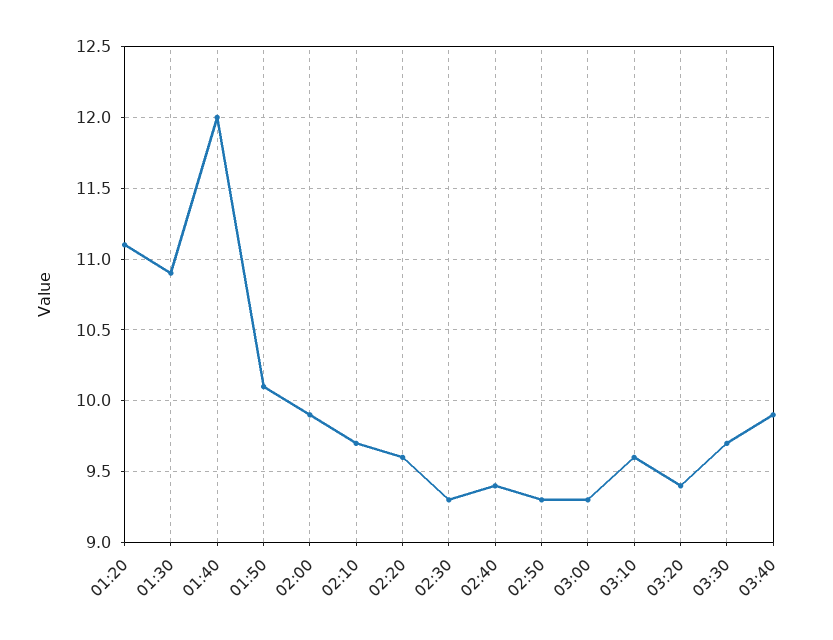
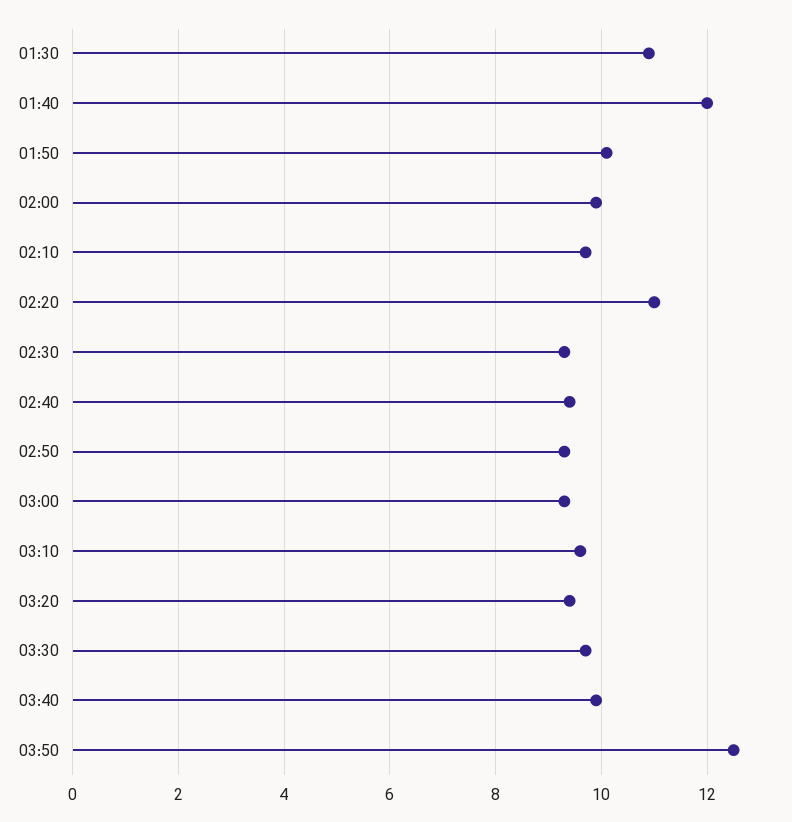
01:20: 11.1 -> none
02:20: 9.6 -> 11
03:50: none -> 12.5

